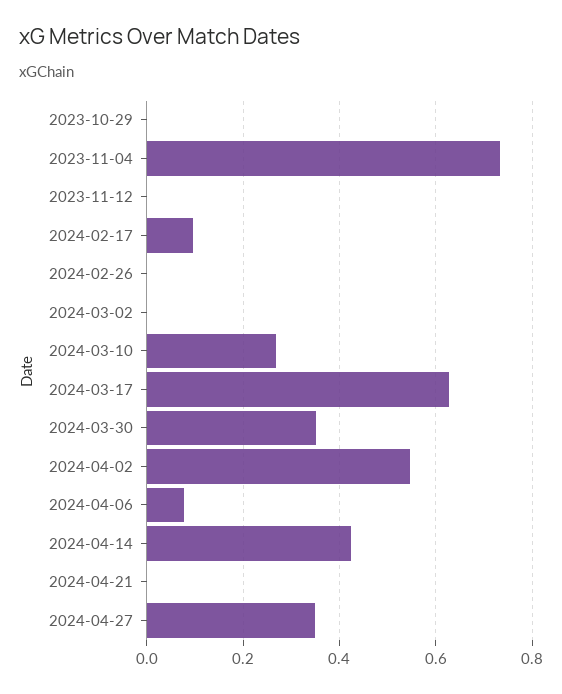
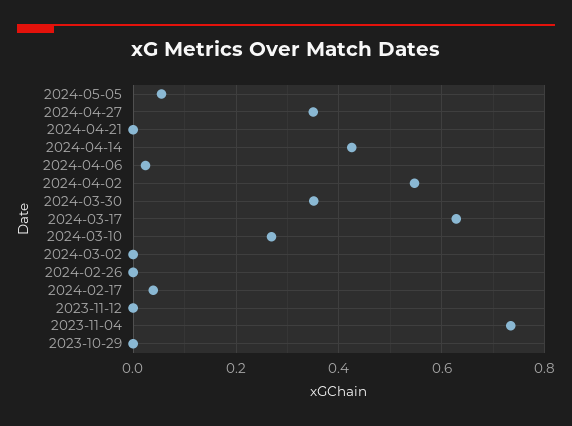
2024-02-17: 0.1 -> 0.04
2024-04-06: 0.08 -> 0.02
2024-05-05: none -> 0.06

